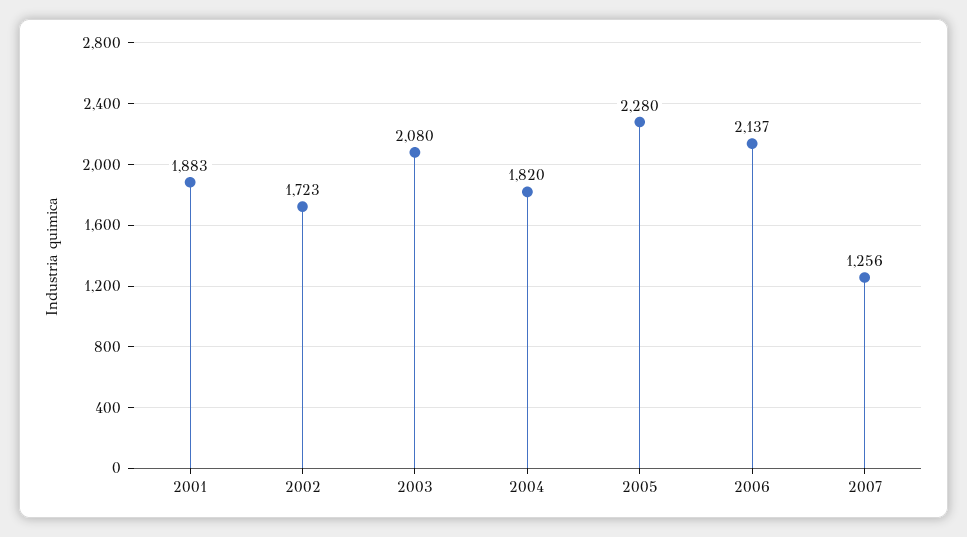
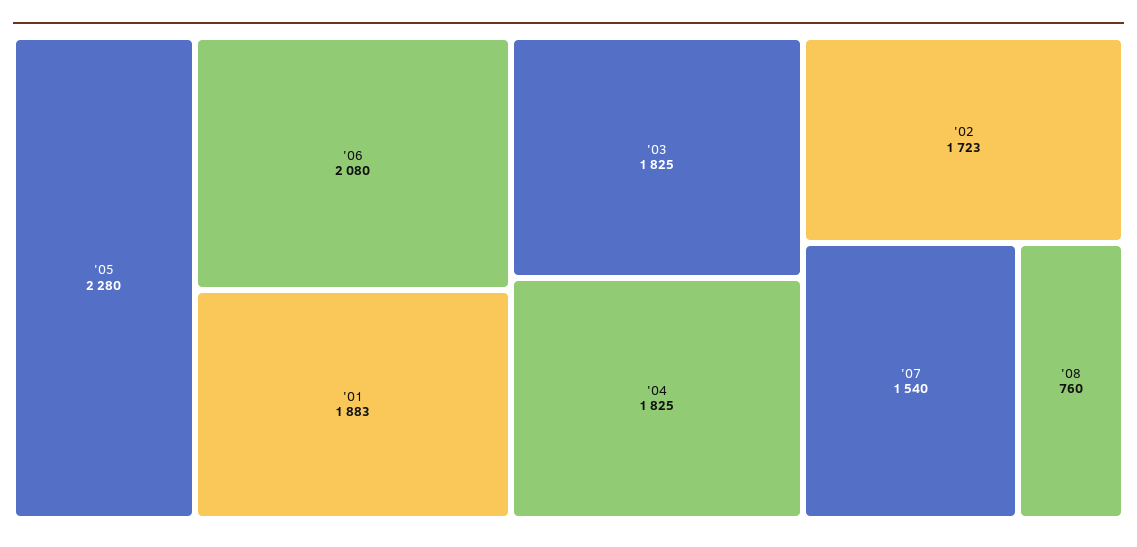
2003: 2080 -> 1825
2004: 1820 -> 1825
2006: 2137 -> 2080
2007: 1256 -> 1540
'08: none -> 760

